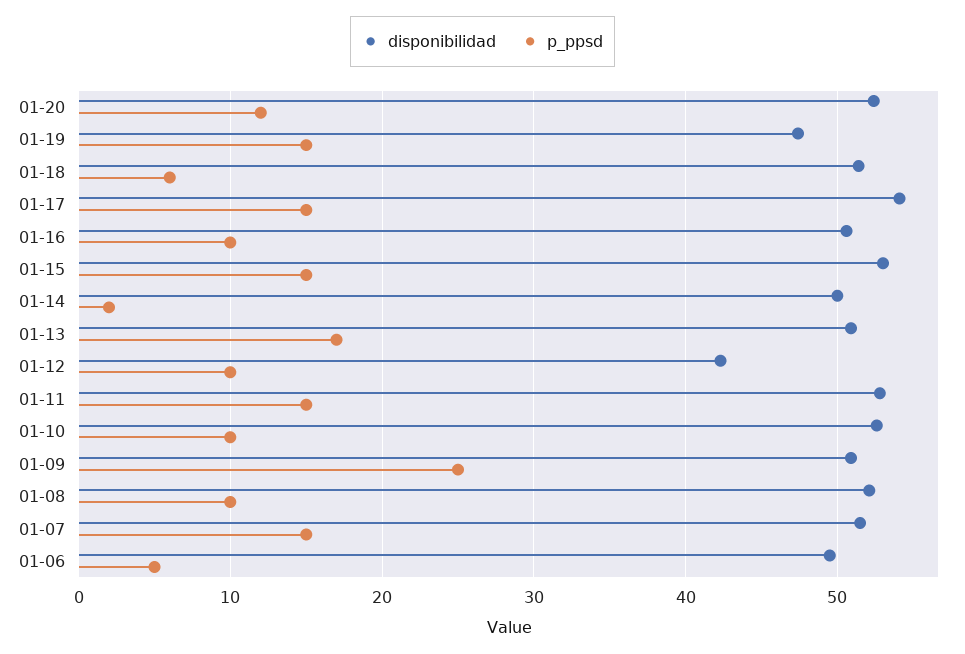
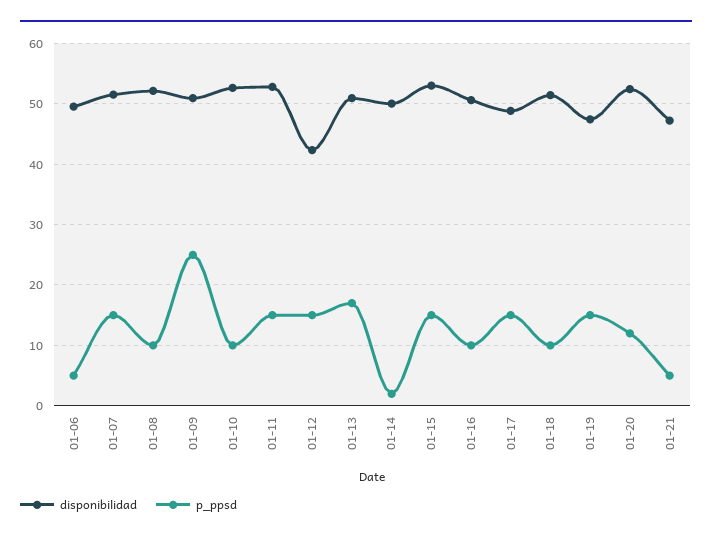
p_ppsd, 01-18: 6 -> 10
disponibilidad, 01-17: 54 -> 49
p_ppsd, 01-12: 10 -> 15
disponibilidad, 01-21: none -> 47
p_ppsd, 01-21: none -> 5

